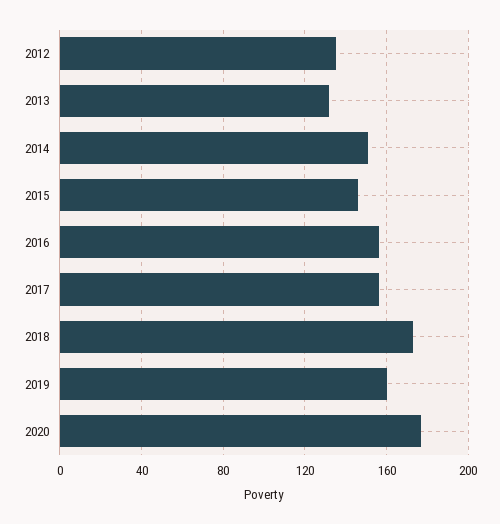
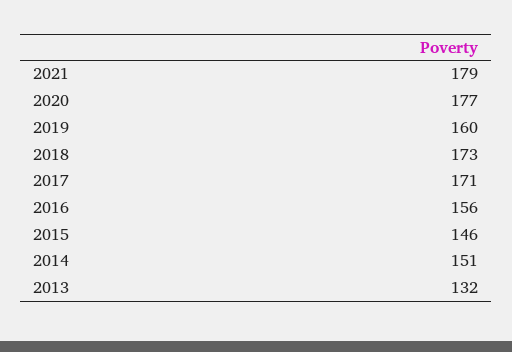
2012: 135 -> none
2017: 155 -> 171
2021: none -> 179

